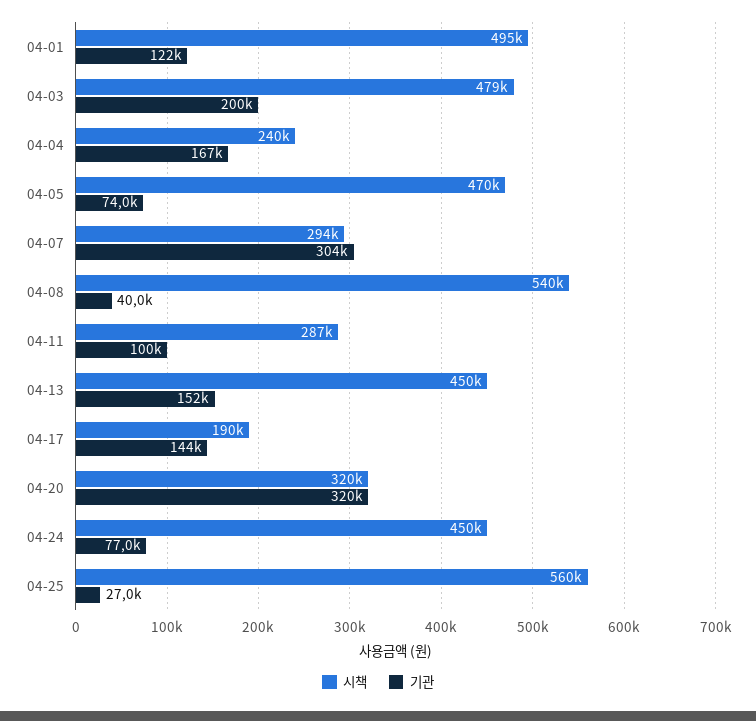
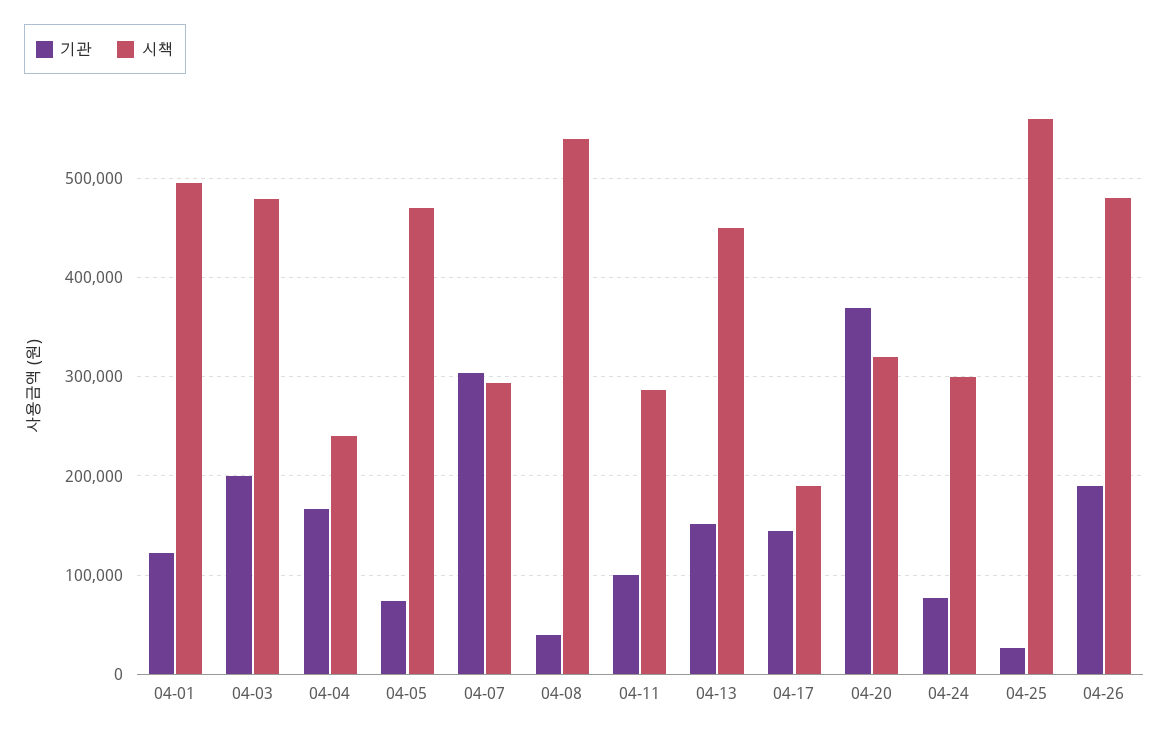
기관, 04-20: 320000 -> 370000
시책, 04-24: 450000 -> 300000
기관, 04-26: none -> 190000
시책, 04-26: none -> 480000

